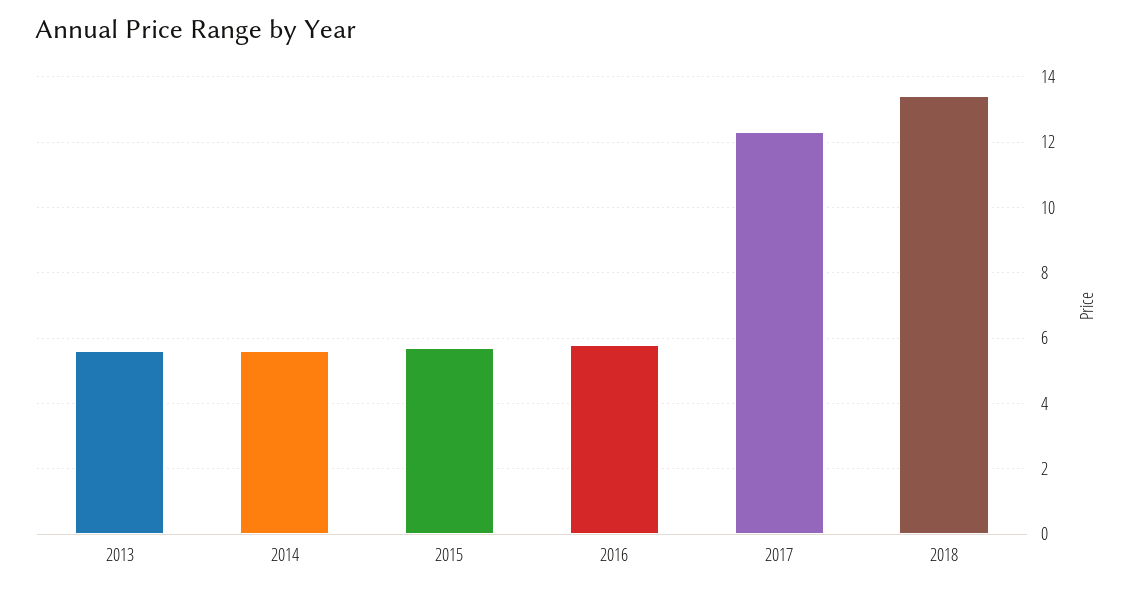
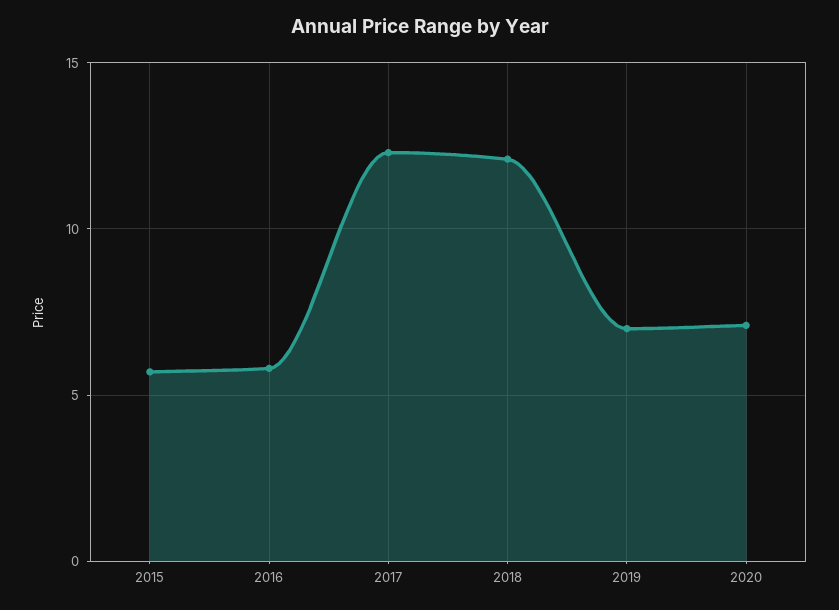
2013: 5.5 -> none
2014: 5.5 -> none
2018: 13.5 -> 12
2019: none -> 7
2020: none -> 7

